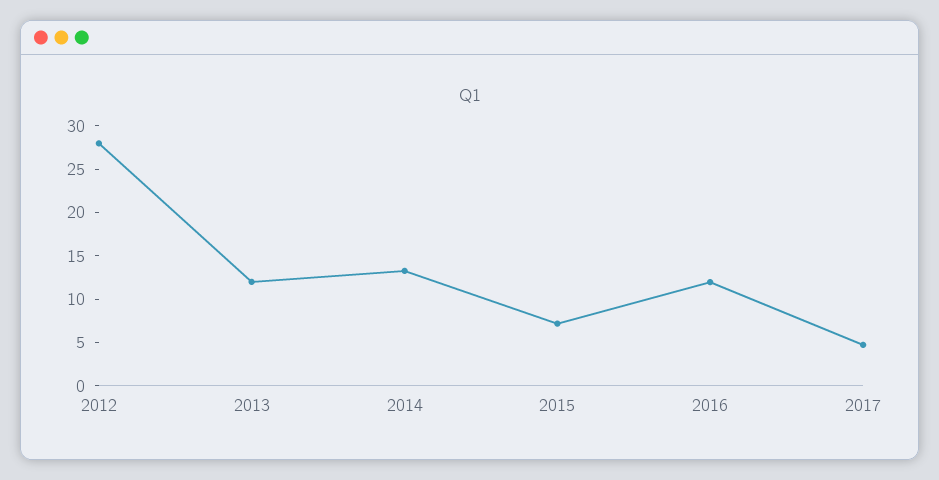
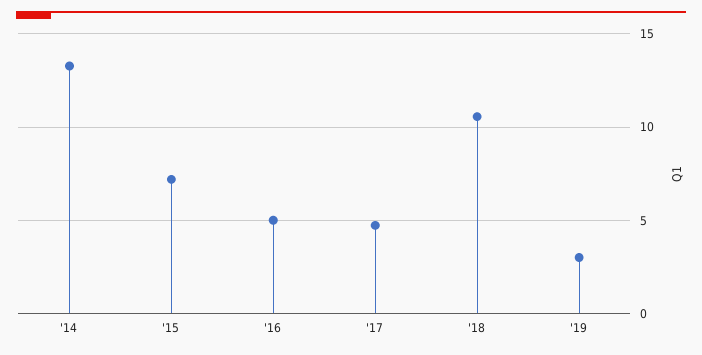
2012: 28 -> none
2013: 12 -> none
2016: 12 -> 5
'18: none -> 10.5
'19: none -> 3

